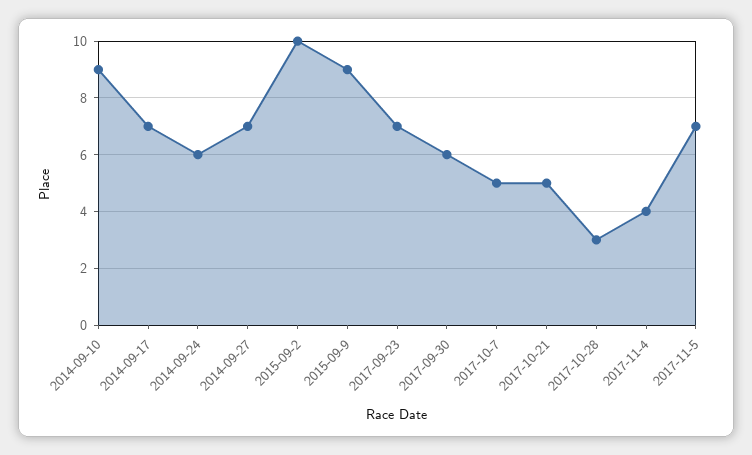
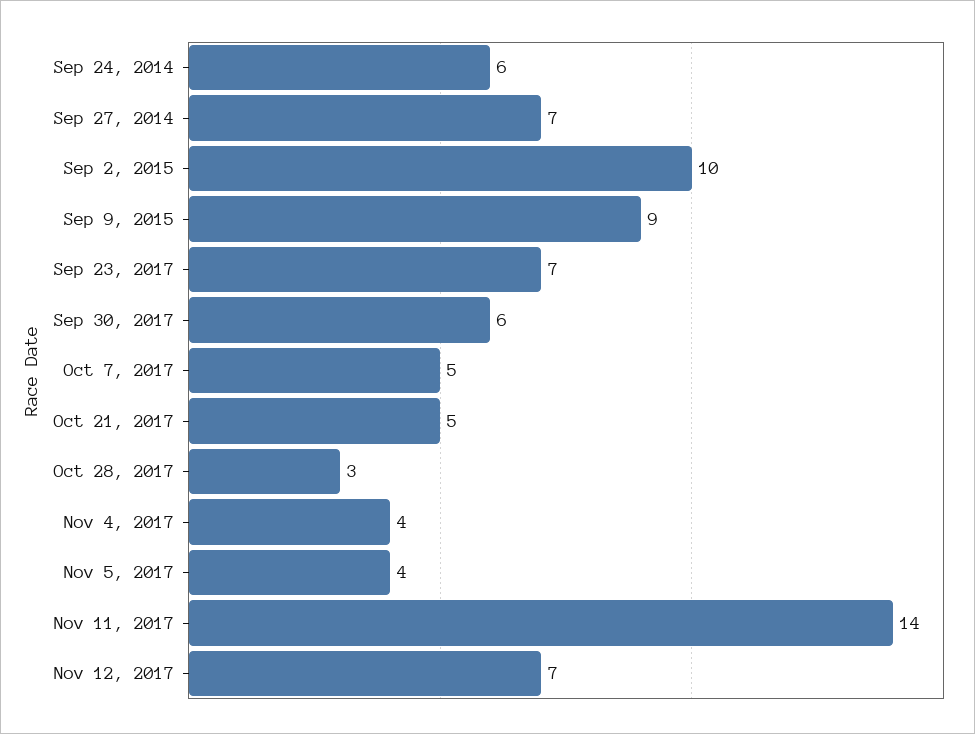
2014-09-10: 9 -> none
2014-09-17: 7 -> none
2017-11-5: 7 -> 4
Nov 11, 2017: none -> 14
Nov 12, 2017: none -> 7

